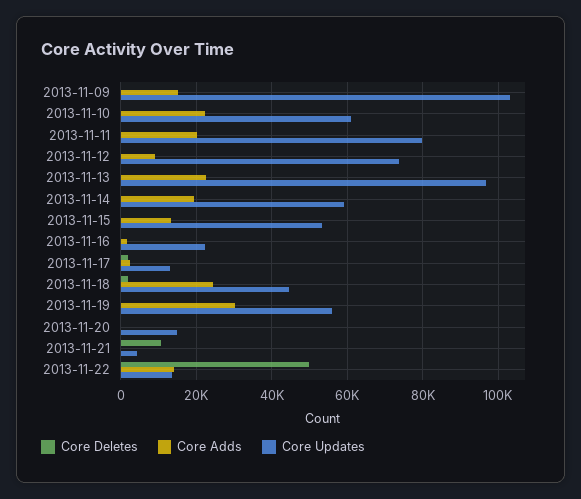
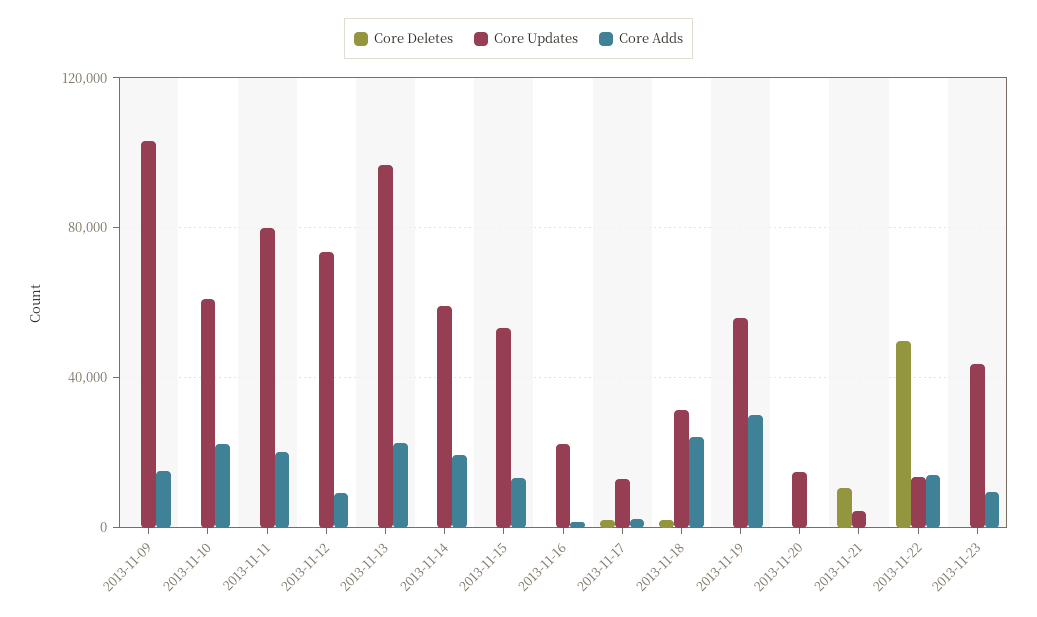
Core Updates, 2013-11-18: 44000 -> 30000
Core Deletes, 2013-11-23: none -> 0
Core Updates, 2013-11-23: none -> 45000
Core Adds, 2013-11-23: none -> 10000

